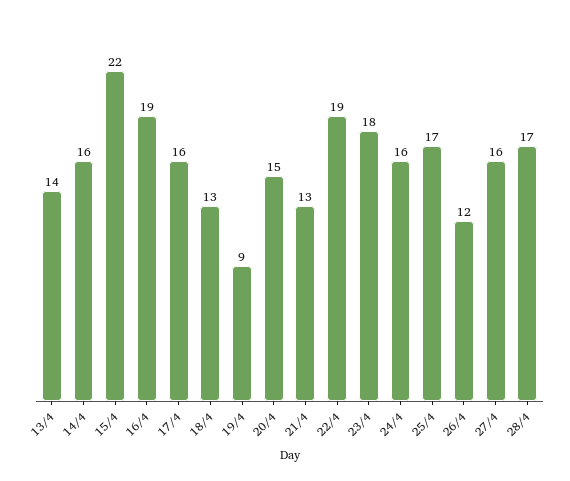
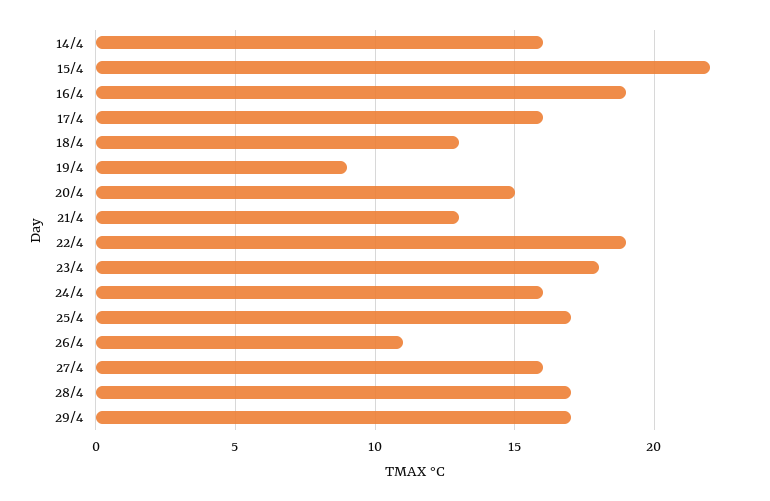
13/4: 14 -> none
26/4: 12 -> 11
29/4: none -> 17

